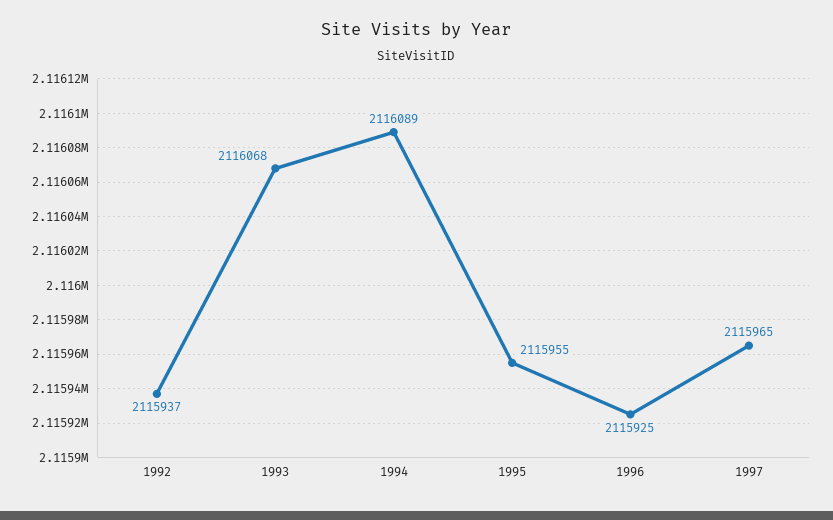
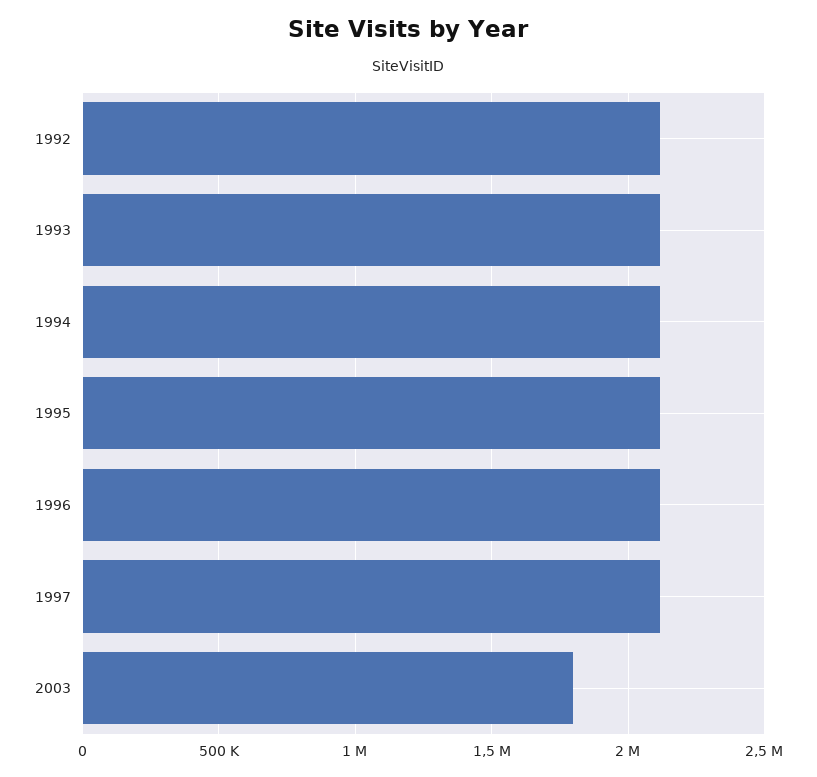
2003: none -> 1800000

